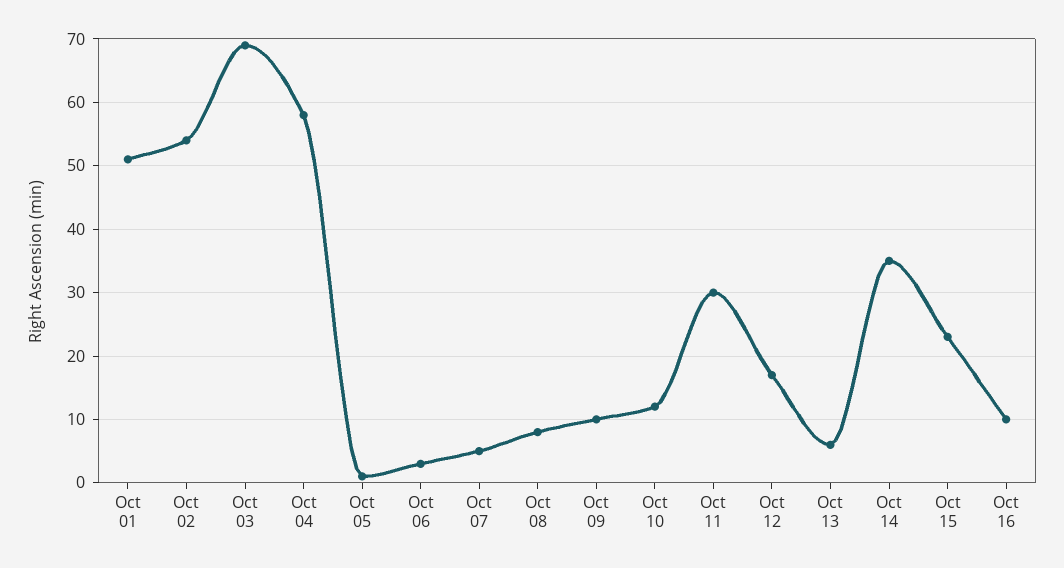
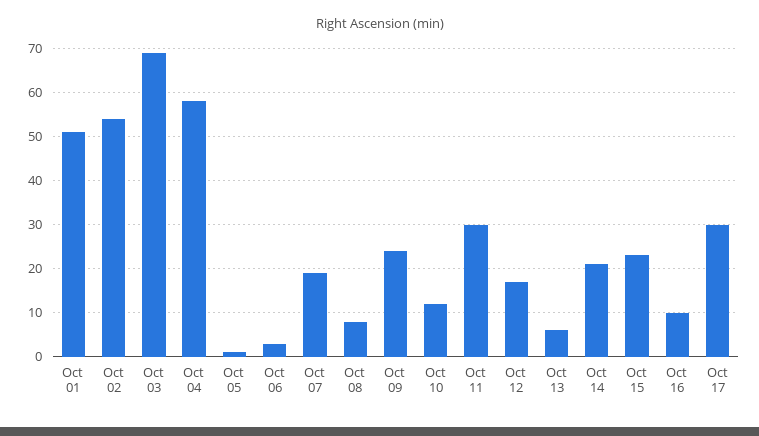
Oct 07: 5 -> 20
Oct 09: 10 -> 25
Oct 14: 35 -> 20
Oct 17: none -> 30

